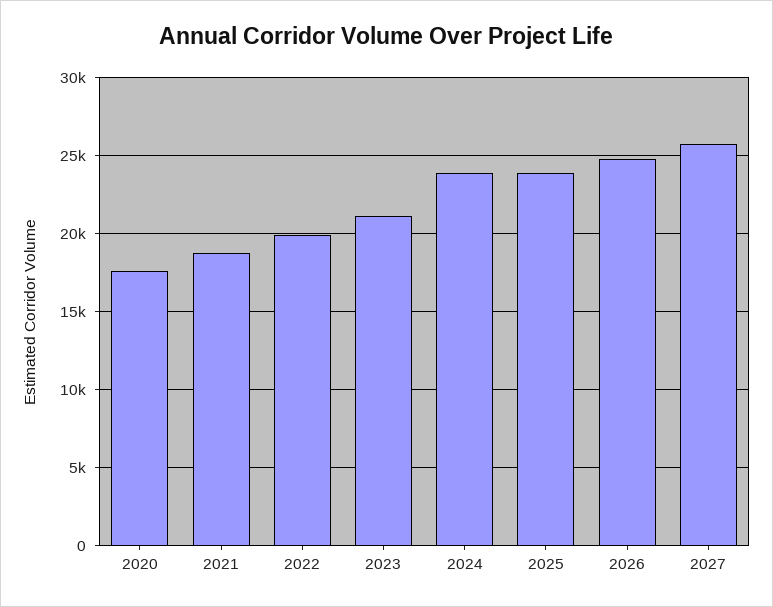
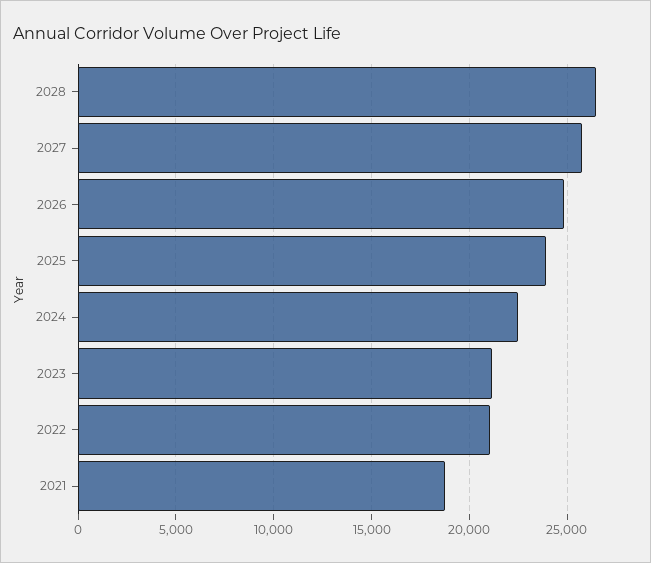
2020: 17500 -> none
2022: 20000 -> 21000
2024: 24000 -> 22500
2028: none -> 26500

